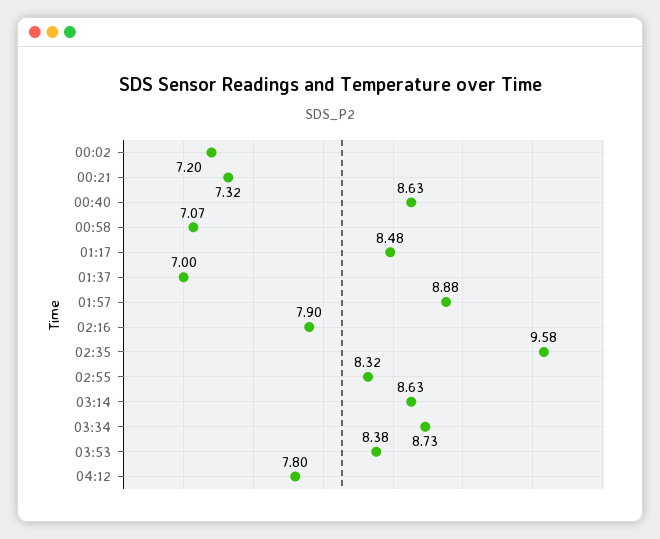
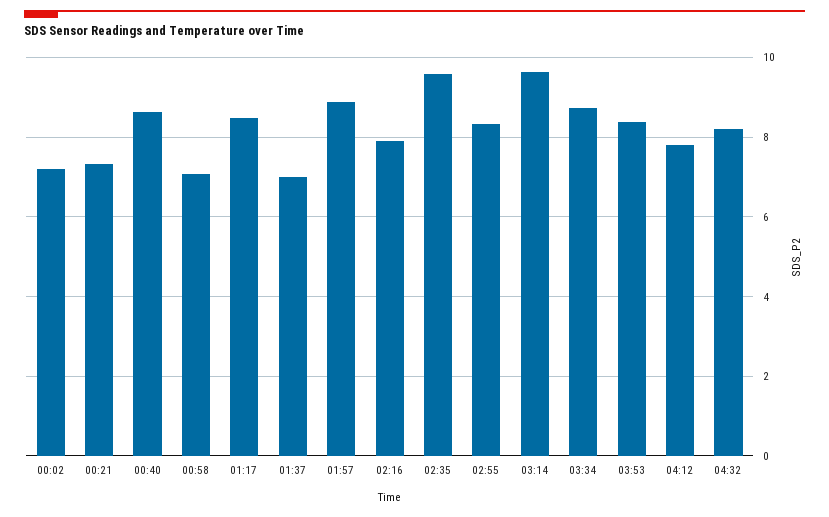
03:14: 8.63 -> 9.6
04:32: none -> 8.2

